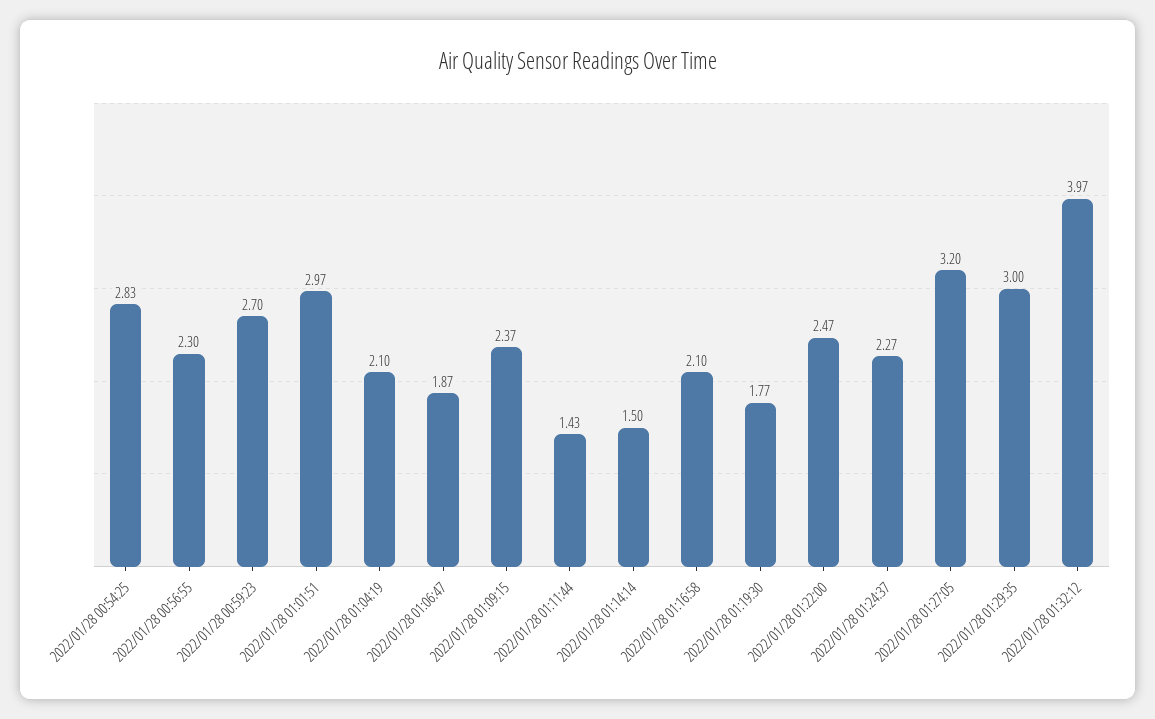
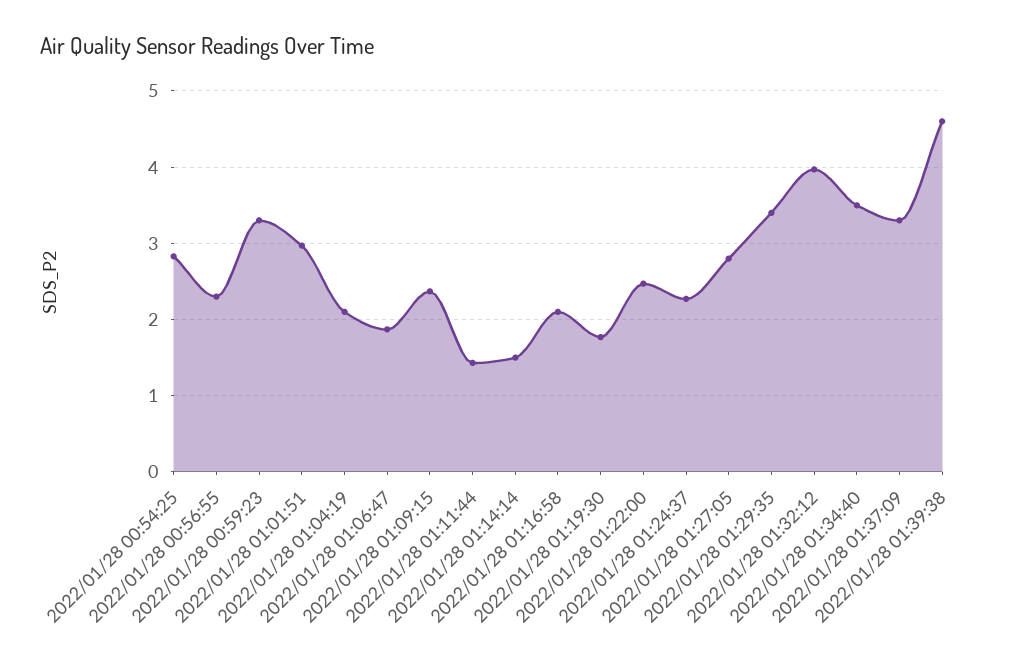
2022/01/28 00:59:23: 2.7 -> 3.3
2022/01/28 01:27:05: 3.2 -> 2.8
2022/01/28 01:29:35: 3 -> 3.4
2022/01/28 01:34:40: none -> 3.5
2022/01/28 01:37:09: none -> 3.3
2022/01/28 01:39:38: none -> 4.6

